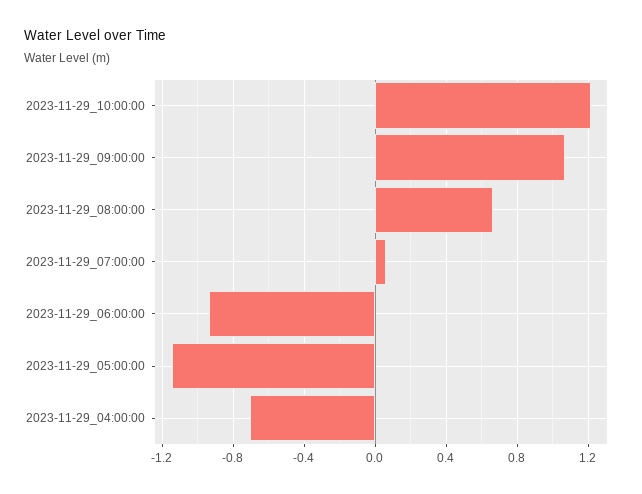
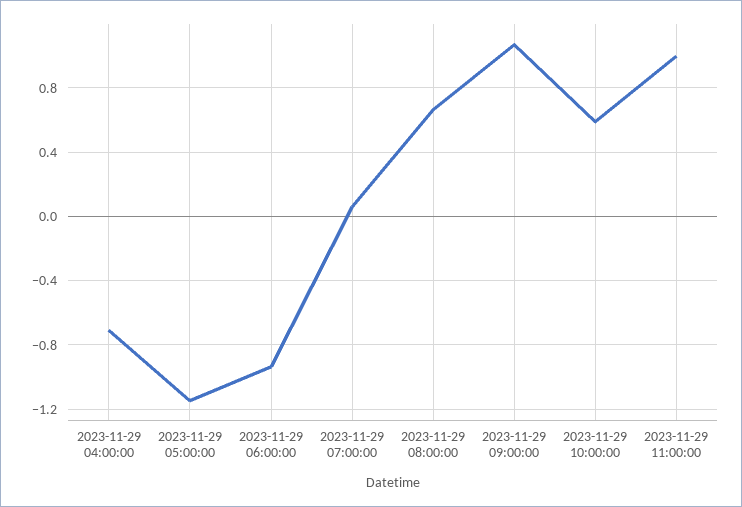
2023-11-29_10:00:00: 1.2 -> 0.6
2023-11-29 11:00:00: none -> 1

